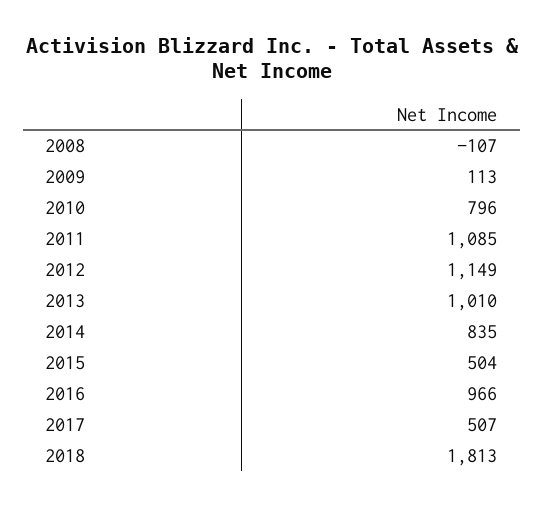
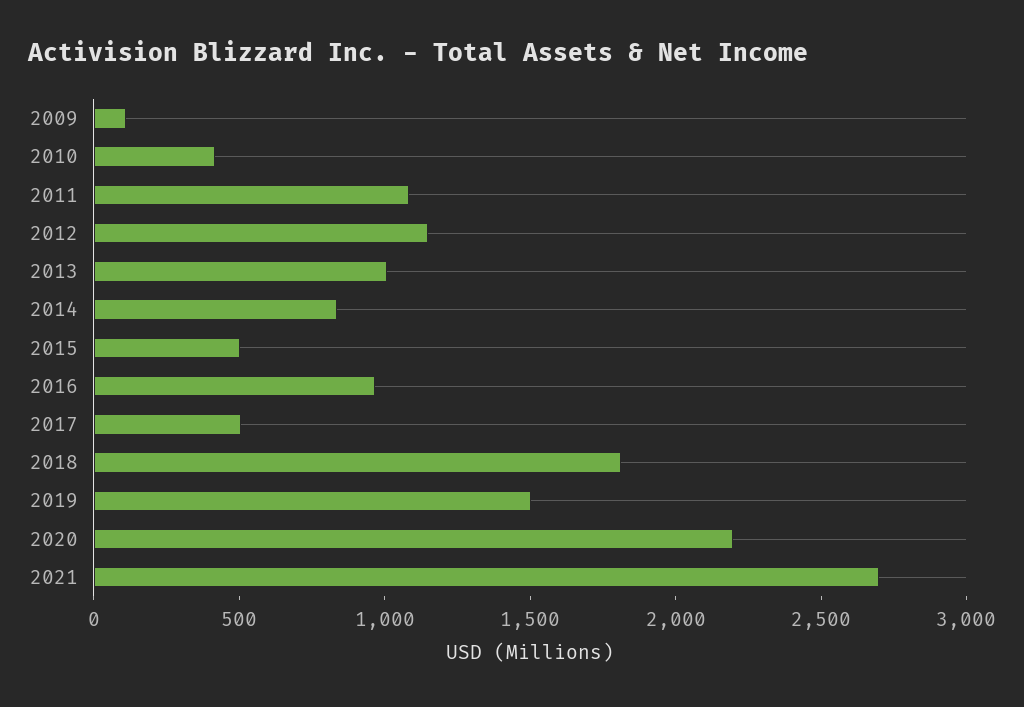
2008: -107 -> none
2010: 796 -> 400
2019: none -> 1500
2020: none -> 2200
2021: none -> 2700

